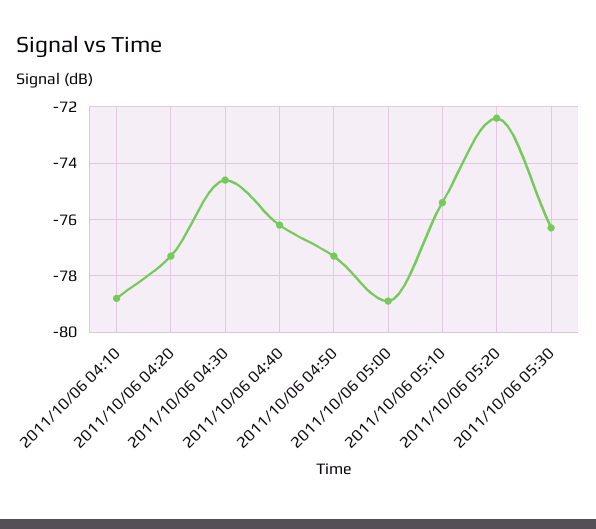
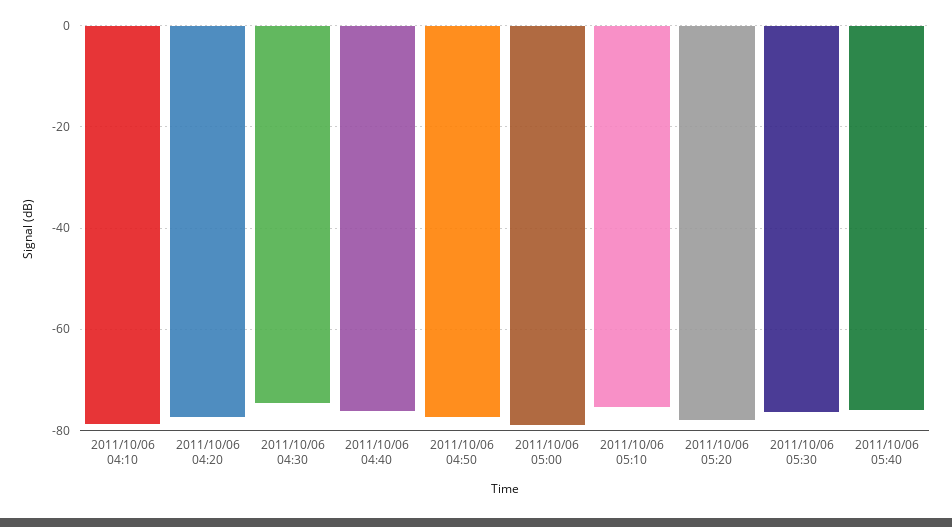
2011/10/06 05:20: -72.5 -> -78
2011/10/06 05:40: none -> -76

